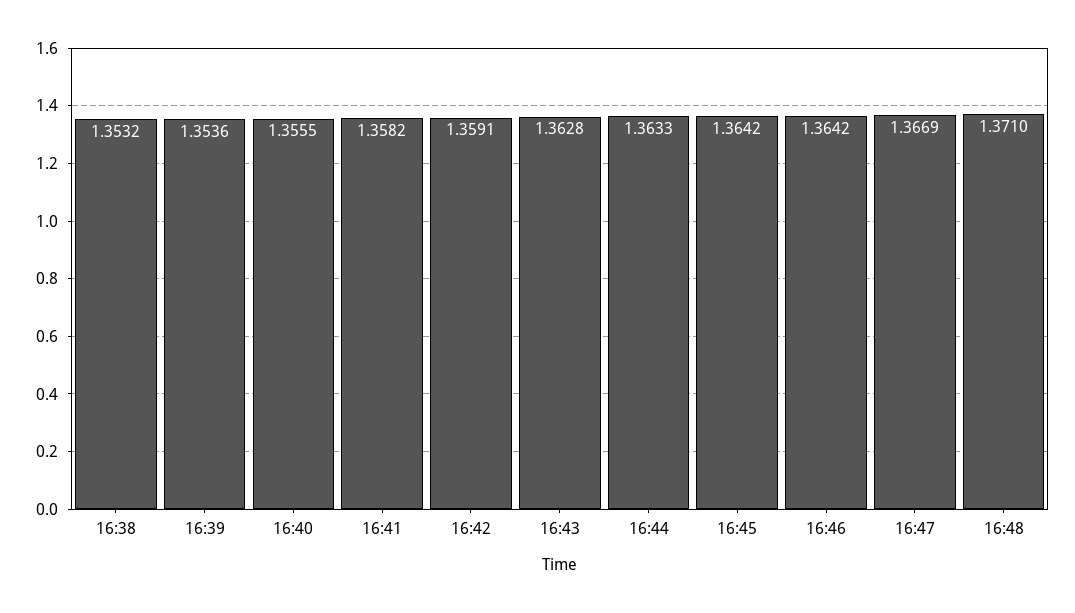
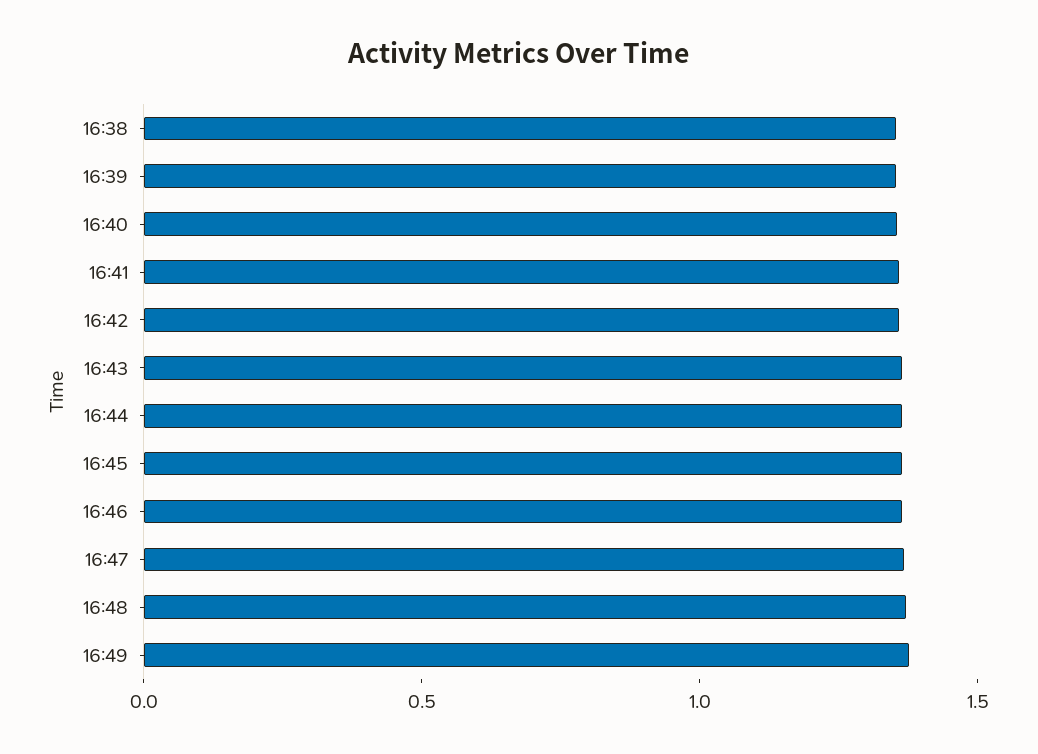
16:49: none -> 1.4

